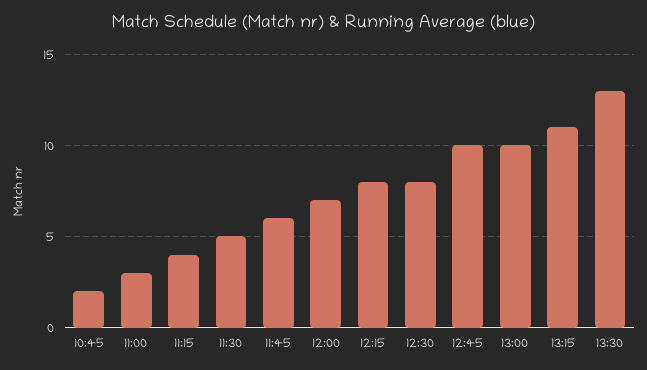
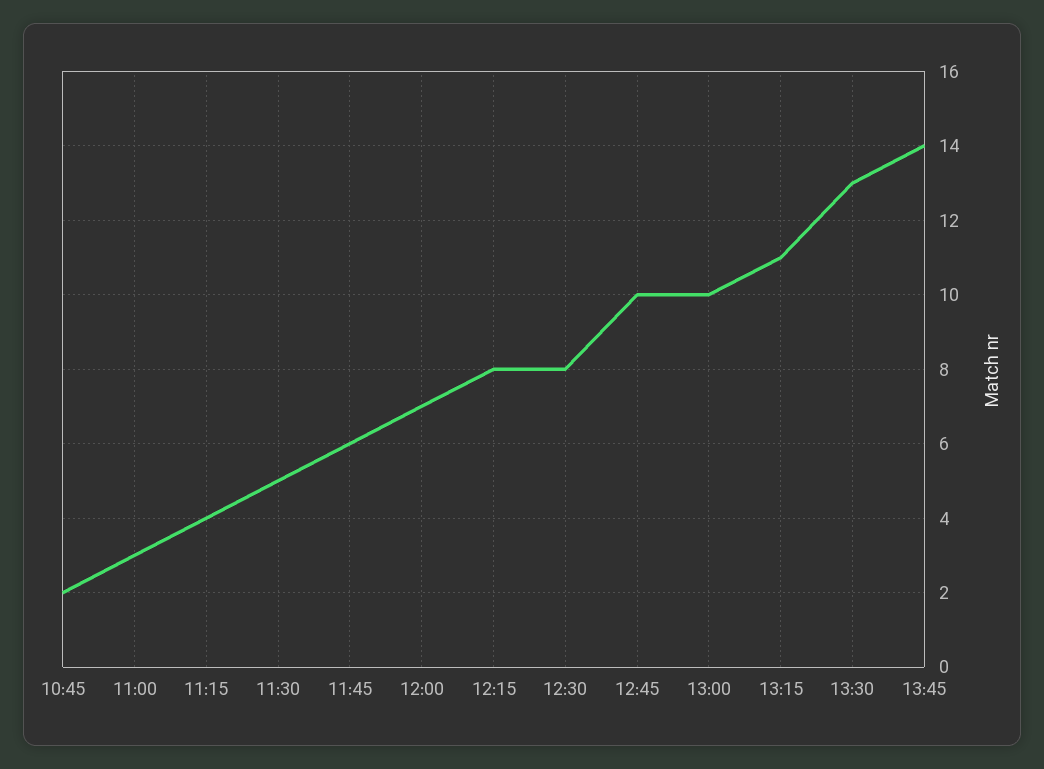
13:45: none -> 14

